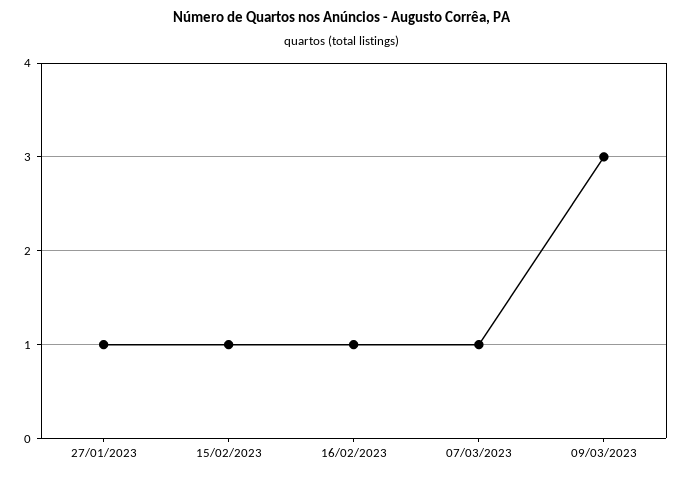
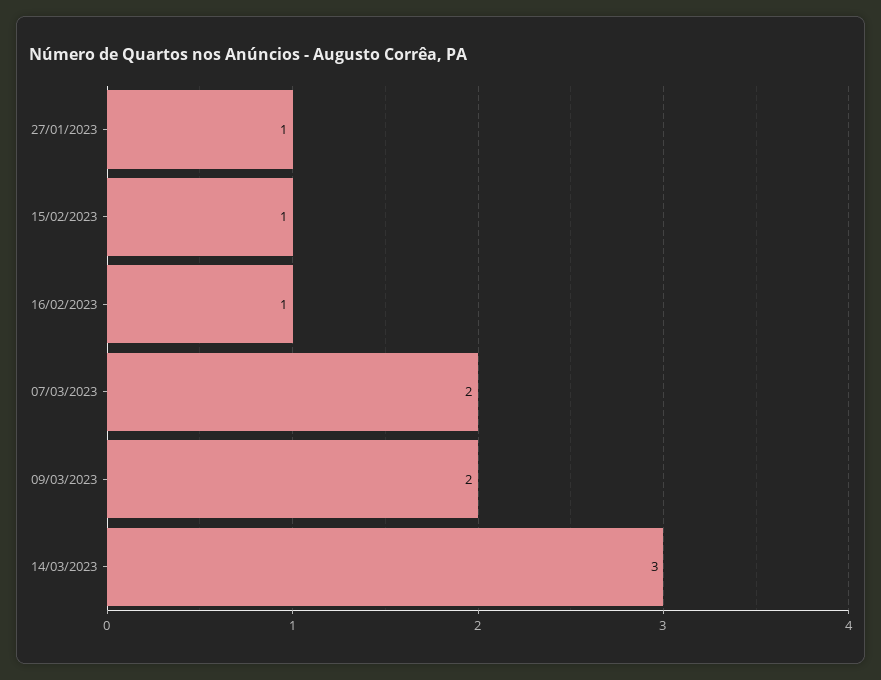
07/03/2023: 1 -> 2
09/03/2023: 3 -> 2
14/03/2023: none -> 3

